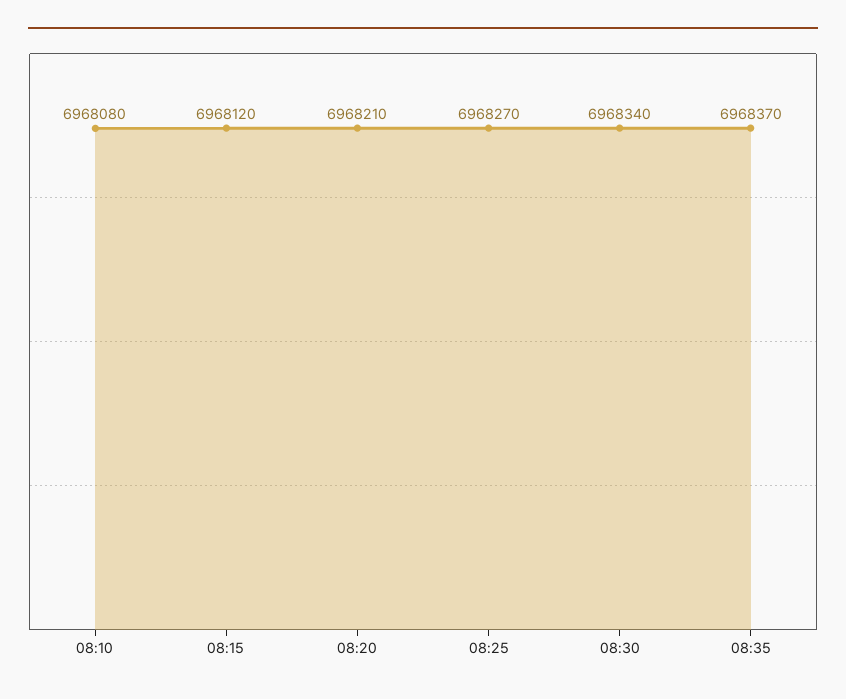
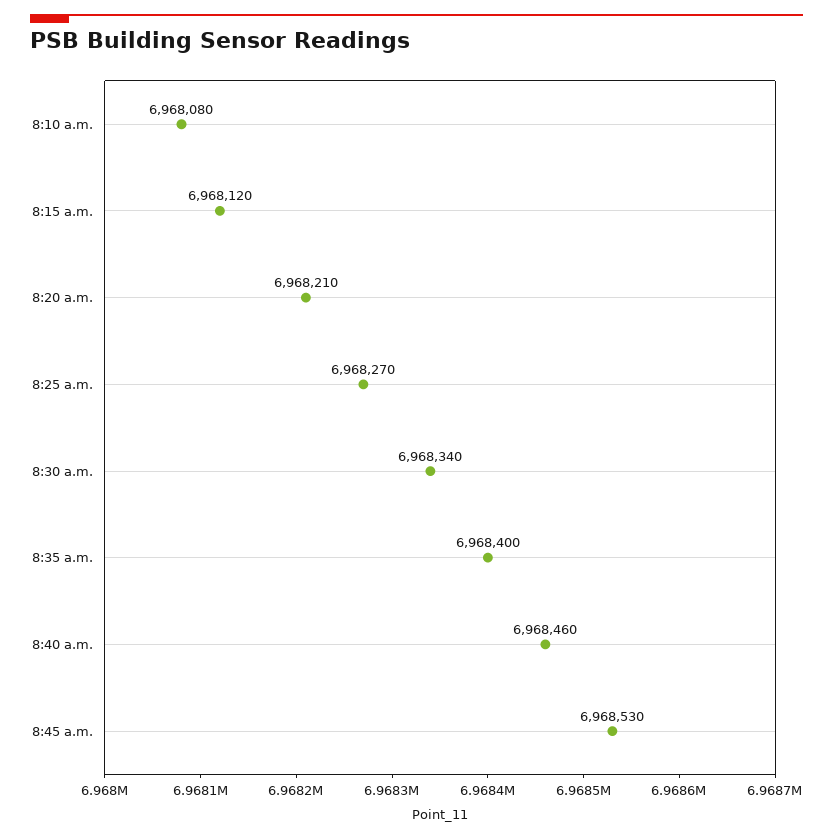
08:35: 6968370 -> 6968400
8:40 a.m.: none -> 6968460
8:45 a.m.: none -> 6968530

